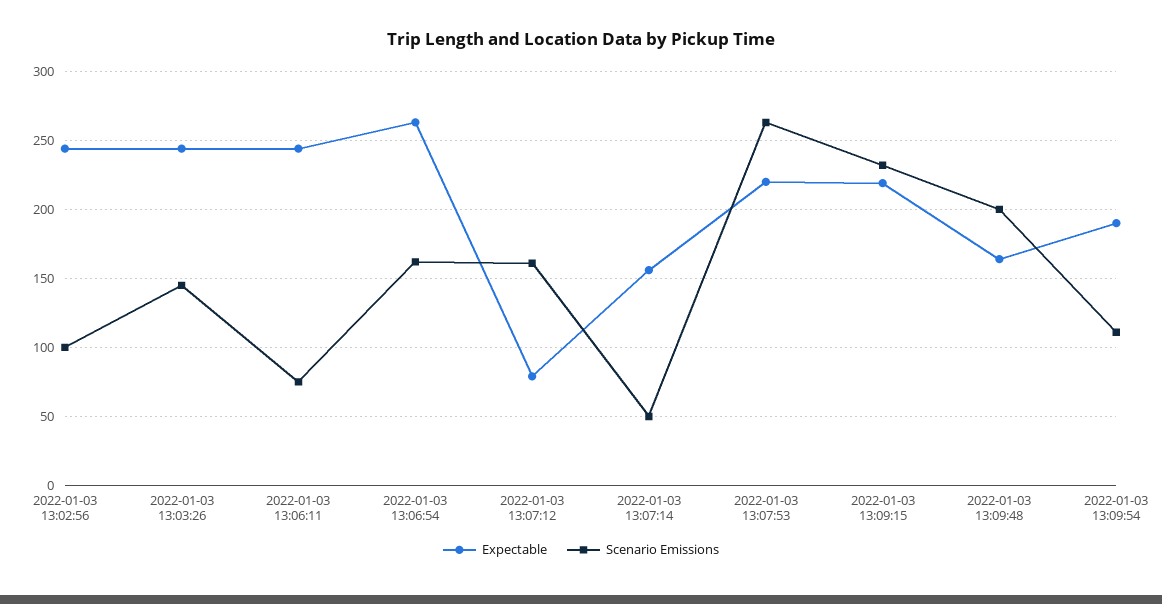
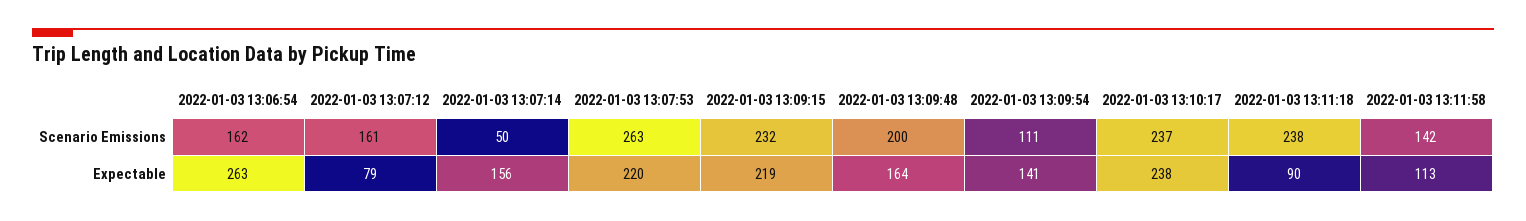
Expectable, 2022-01-03 13:02:56: 245 -> none
Scenario Emissions, 2022-01-03 13:02:56: 100 -> none
Expectable, 2022-01-03 13:03:26: 245 -> none
Scenario Emissions, 2022-01-03 13:03:26: 145 -> none
Expectable, 2022-01-03 13:06:11: 245 -> none
Scenario Emissions, 2022-01-03 13:06:11: 75 -> none
Expectable, 2022-01-03 13:09:54: 190 -> 141
Scenario Emissions, 2022-01-03 13:10:17: none -> 237
Scenario Emissions, 2022-01-03 13:11:18: none -> 238
Scenario Emissions, 2022-01-03 13:11:58: none -> 142
Expectable, 2022-01-03 13:10:17: none -> 238
Expectable, 2022-01-03 13:11:18: none -> 90
Expectable, 2022-01-03 13:11:58: none -> 113

